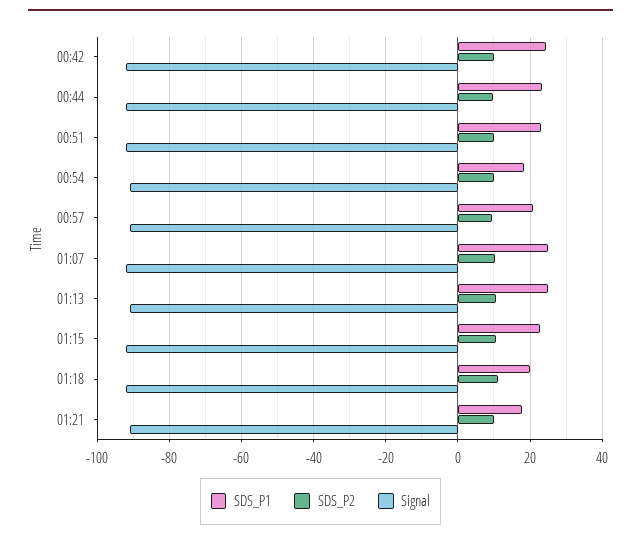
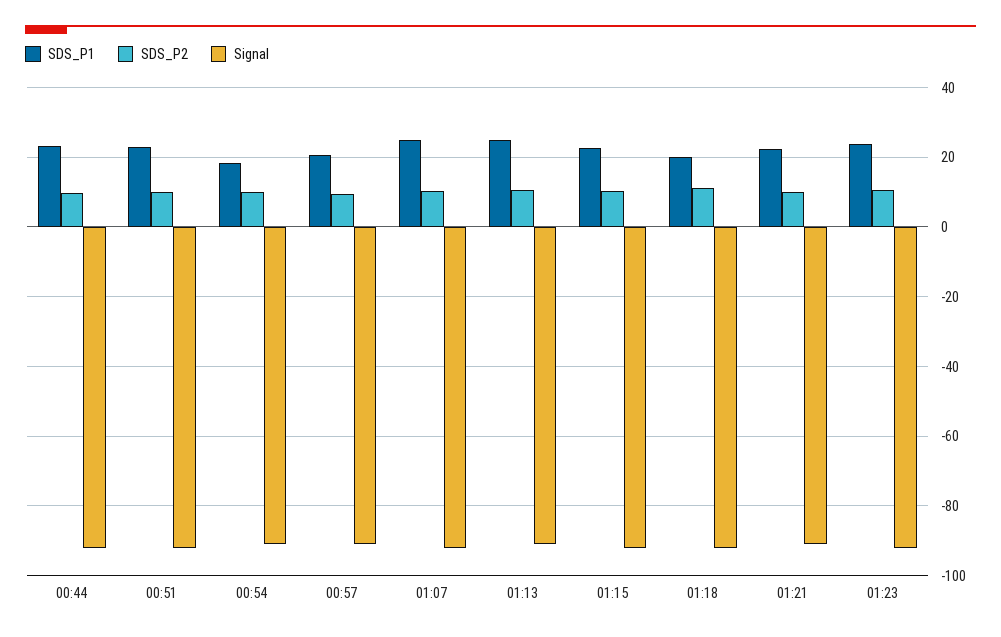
SDS_P1, 00:42: 24 -> none
SDS_P2, 00:42: 10 -> none
Signal, 00:42: -92 -> none
SDS_P1, 01:21: 18 -> 22
SDS_P1, 01:23: none -> 24
SDS_P2, 01:23: none -> 10
Signal, 01:23: none -> -92

